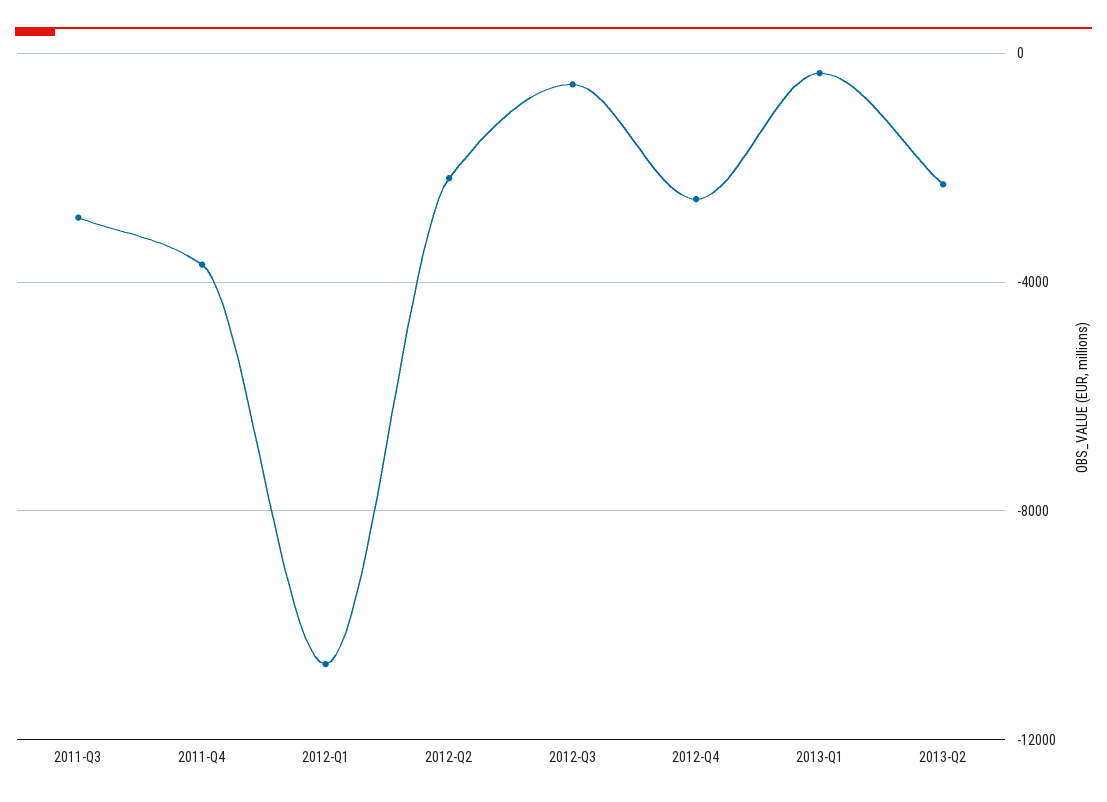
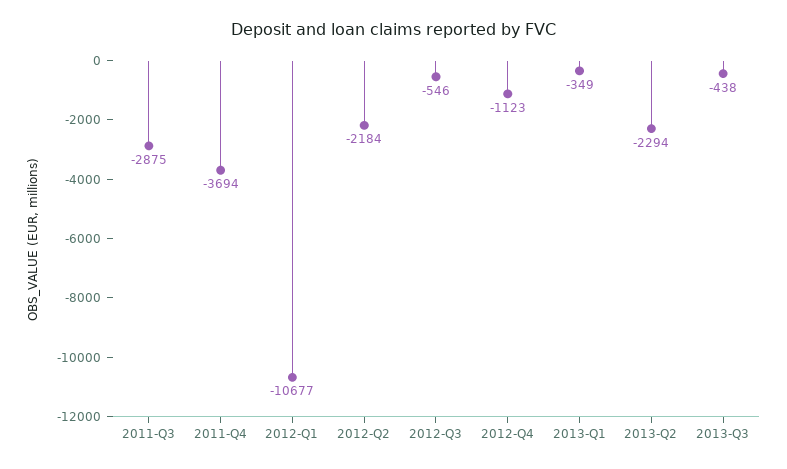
2012-Q4: -2500 -> -1123
2013-Q3: none -> -438

